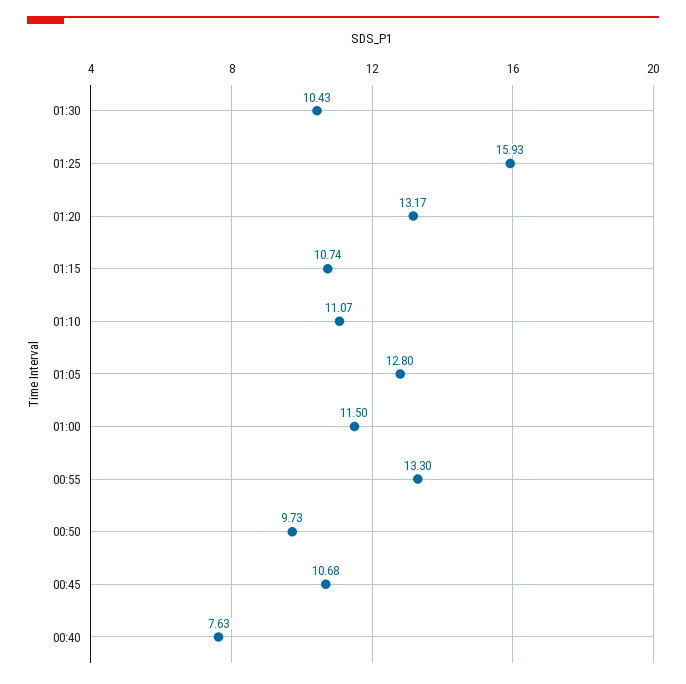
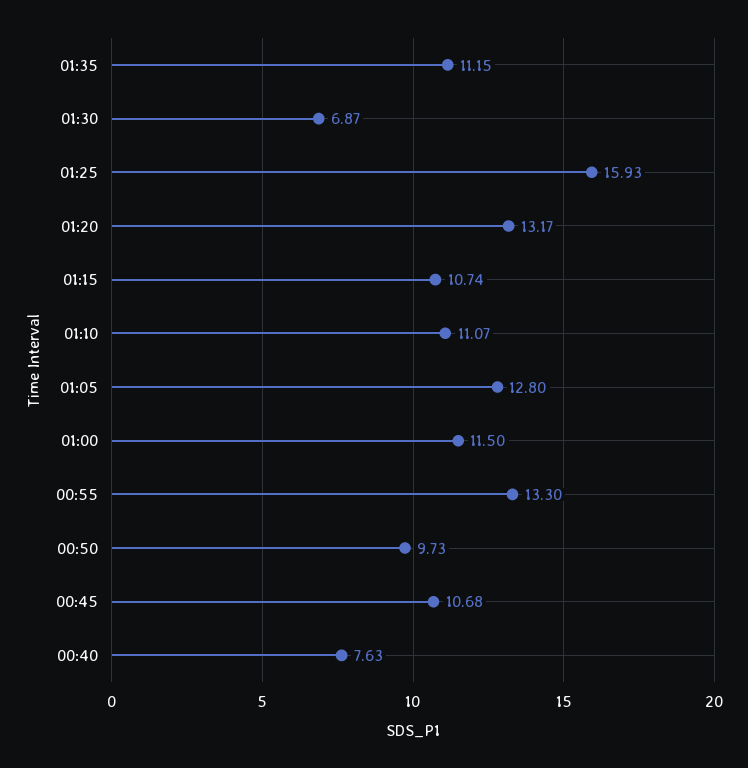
01:30: 10.43 -> 6.87
01:35: none -> 11.15

